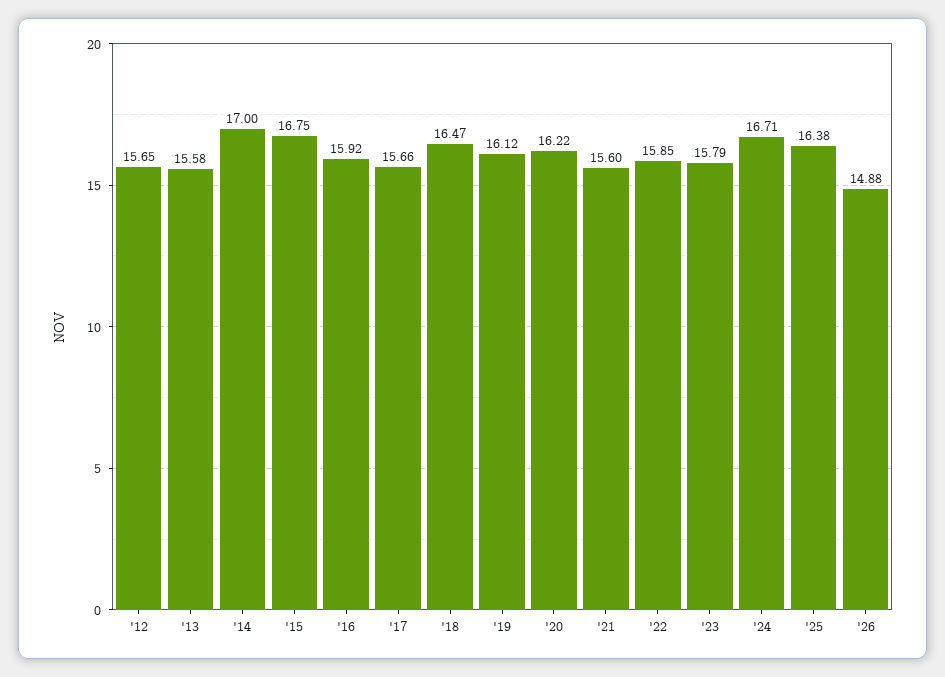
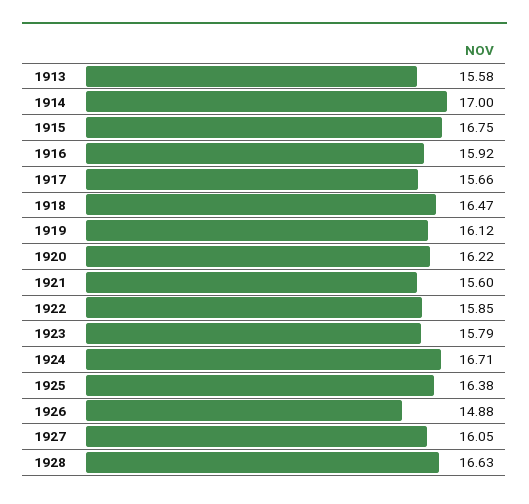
'12: 15.65 -> none
1927: none -> 16.05
1928: none -> 16.63

